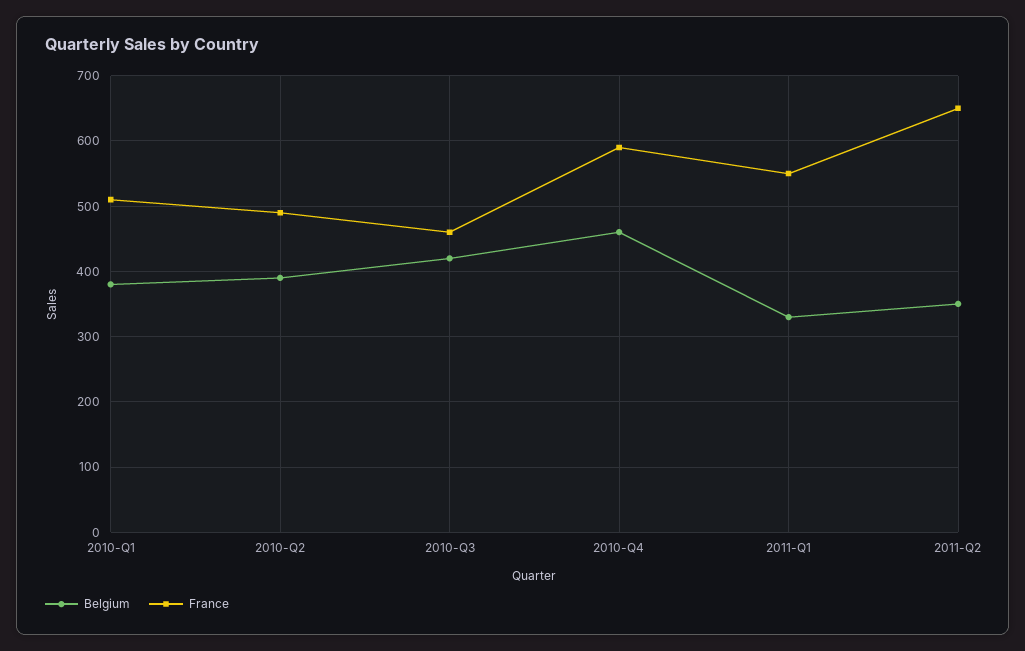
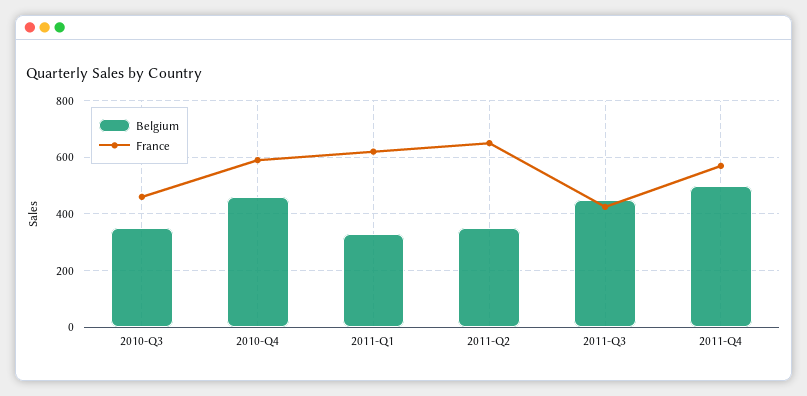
Belgium, 2010-Q1: 380 -> none
France, 2010-Q1: 510 -> none
Belgium, 2010-Q2: 390 -> none
France, 2010-Q2: 490 -> none
Belgium, 2010-Q3: 420 -> 350
France, 2011-Q1: 550 -> 625
Belgium, 2011-Q3: none -> 450
France, 2011-Q3: none -> 425
Belgium, 2011-Q4: none -> 500
France, 2011-Q4: none -> 575

